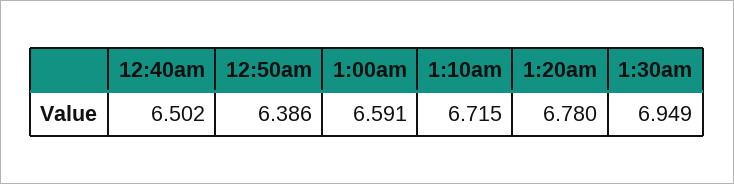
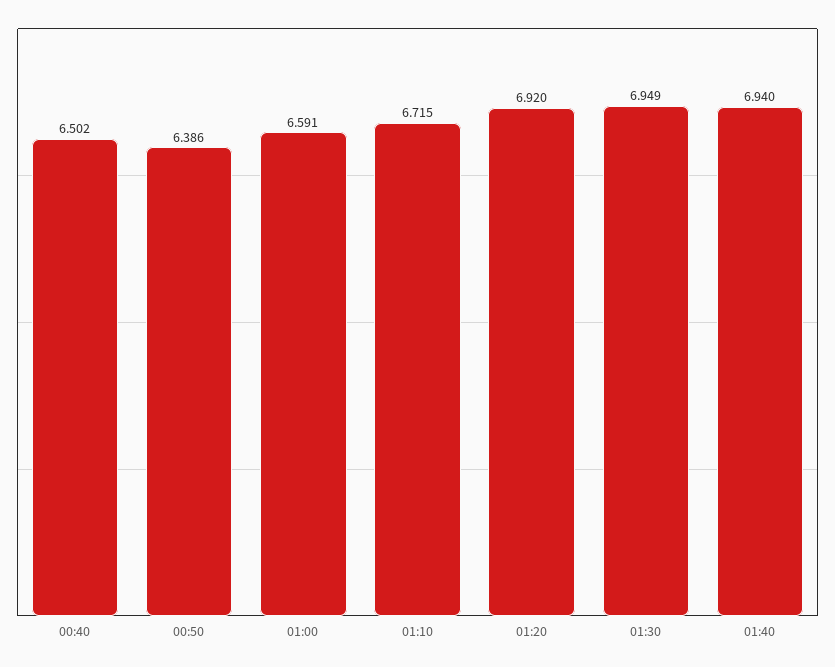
1:20am: 6.78 -> 6.92
01:40: none -> 6.94

